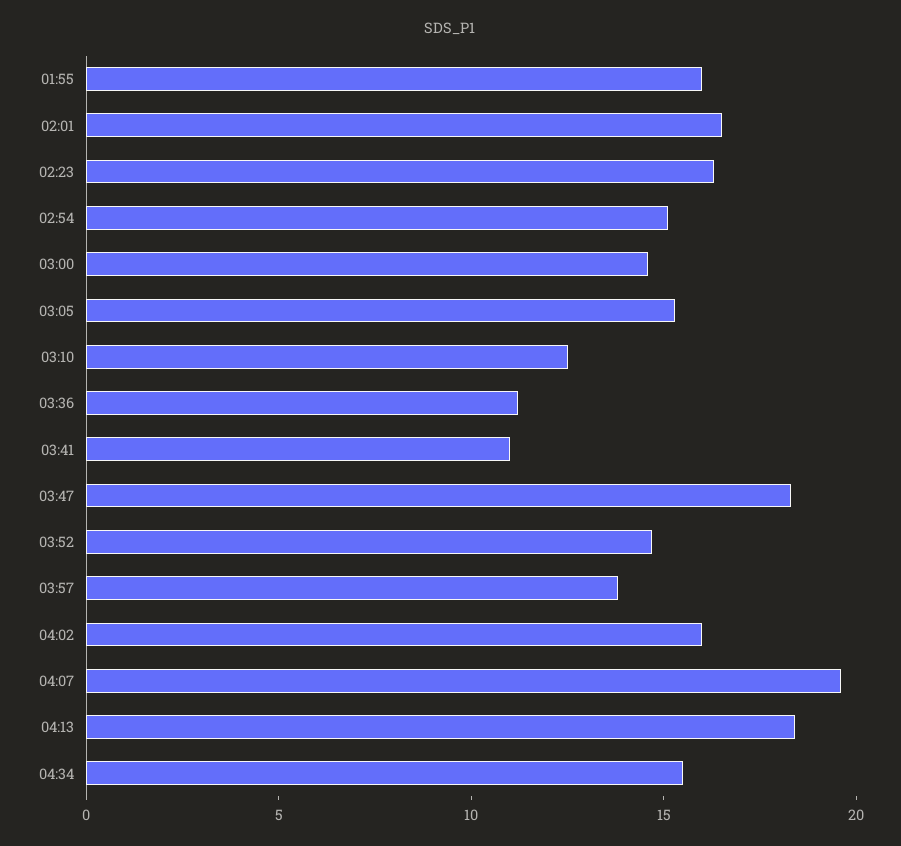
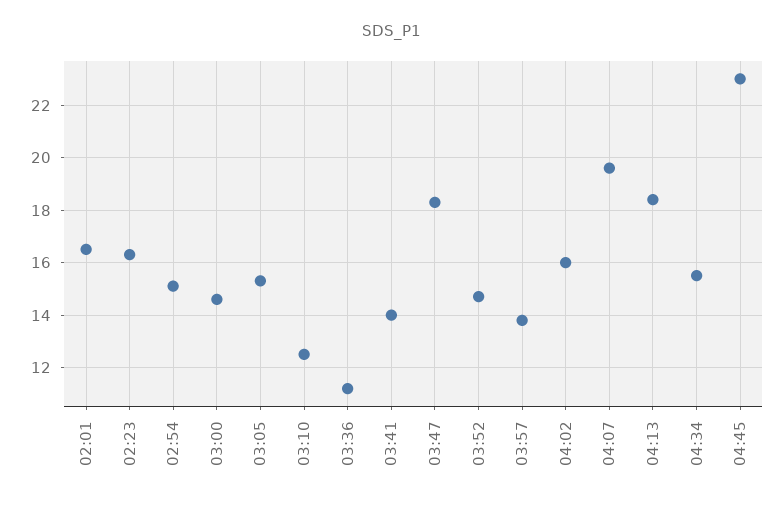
01:55: 16 -> none
03:41: 11 -> 14
04:45: none -> 23

